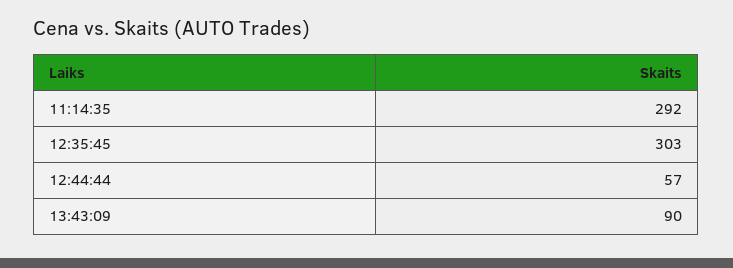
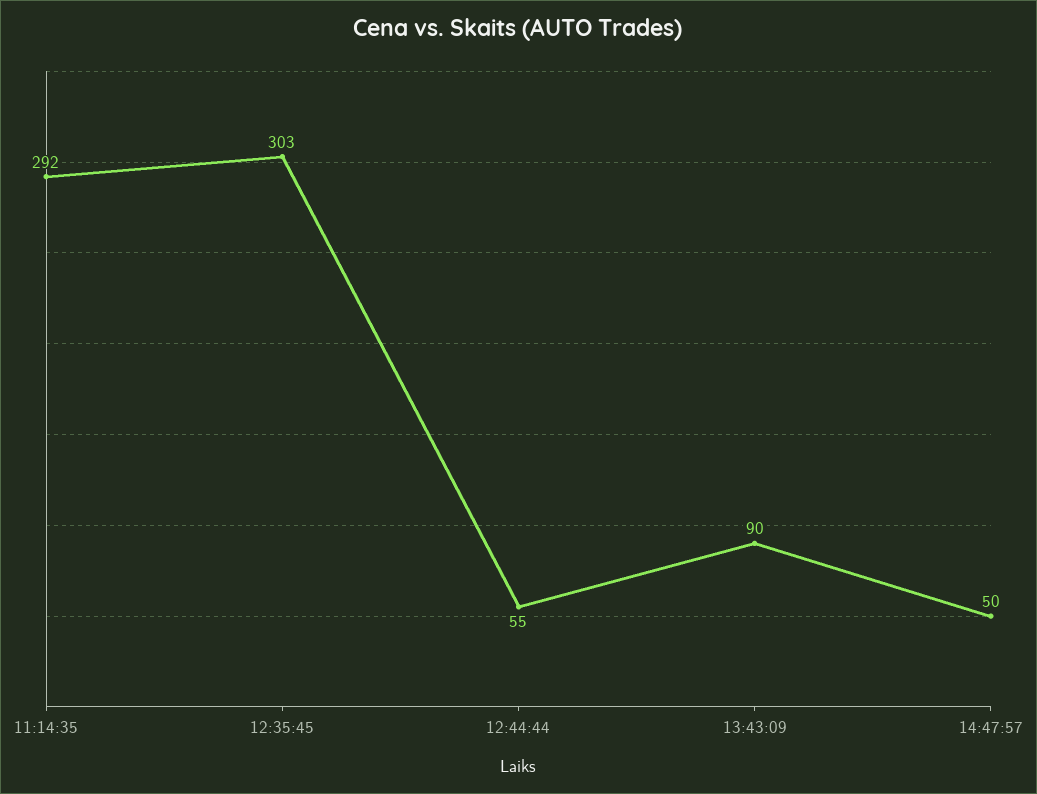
12:44:44: 57 -> 55
14:47:57: none -> 50

